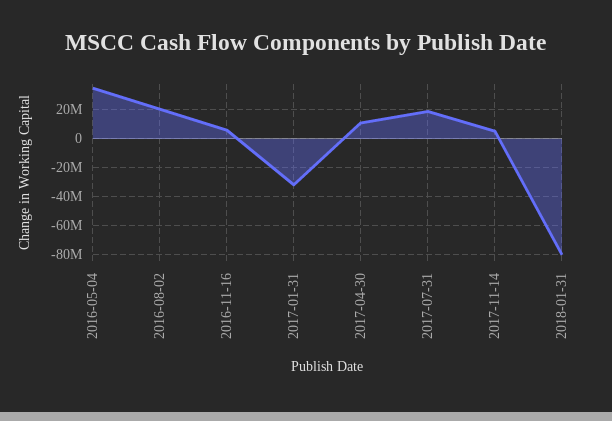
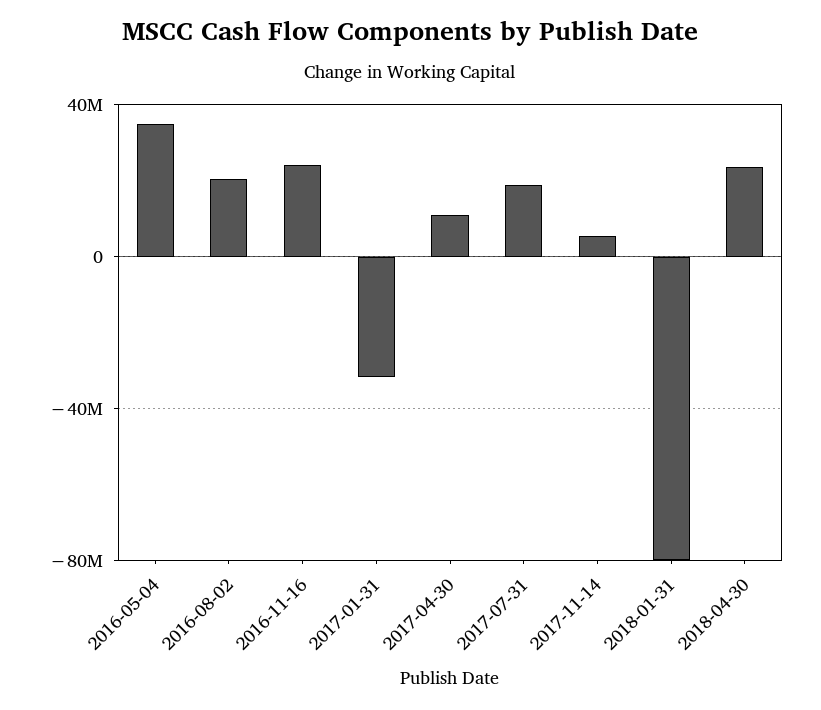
2016-11-16: 5000000 -> 25000000
2018-04-30: none -> 25000000

